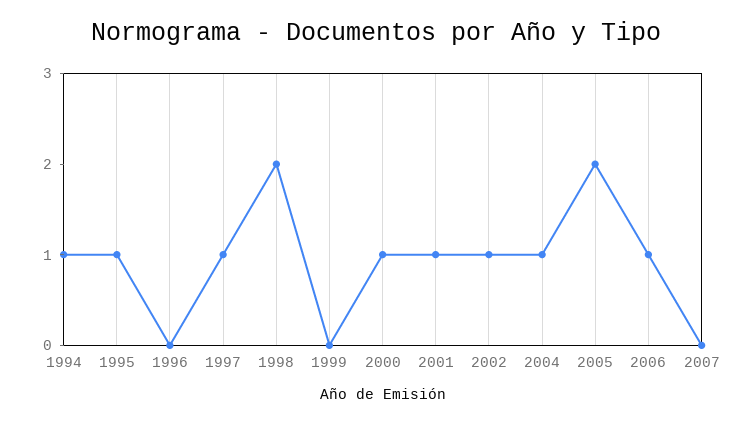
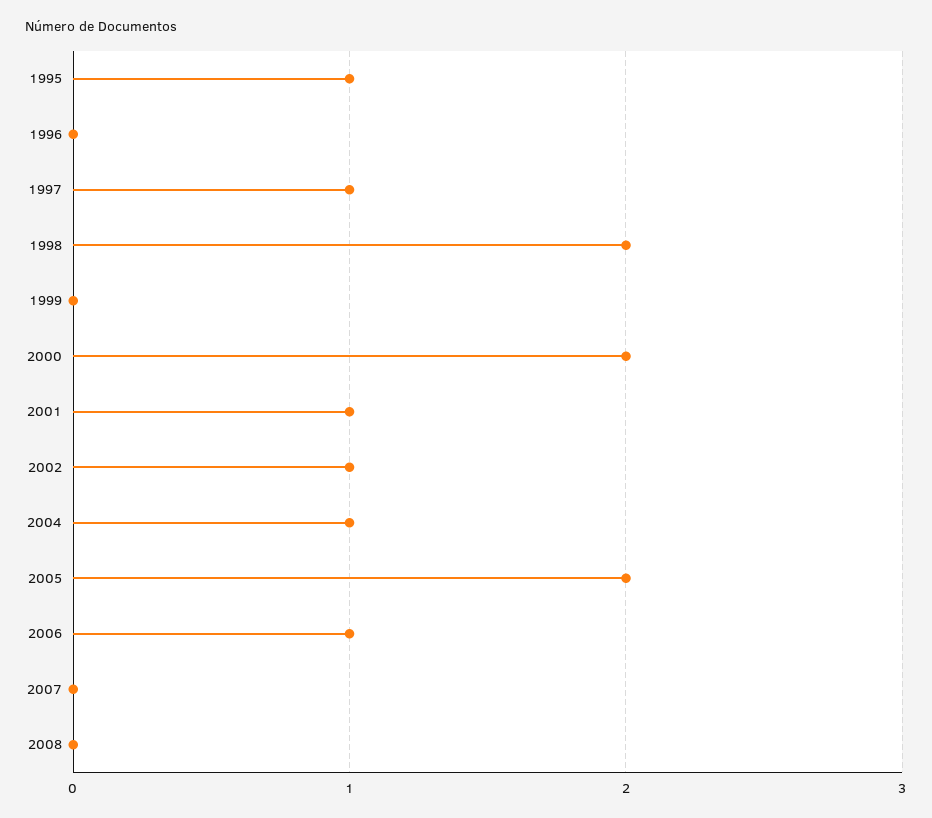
1994: 1 -> none
2000: 1 -> 2
2008: none -> 0

